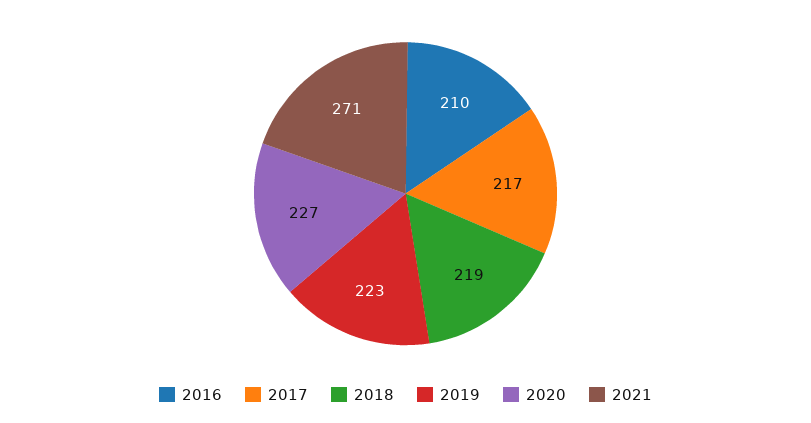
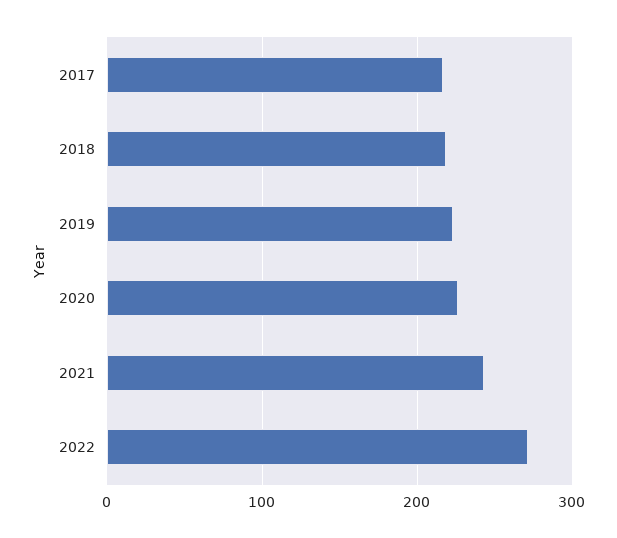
2016: 210 -> none
2021: 271 -> 240
2022: none -> 270

